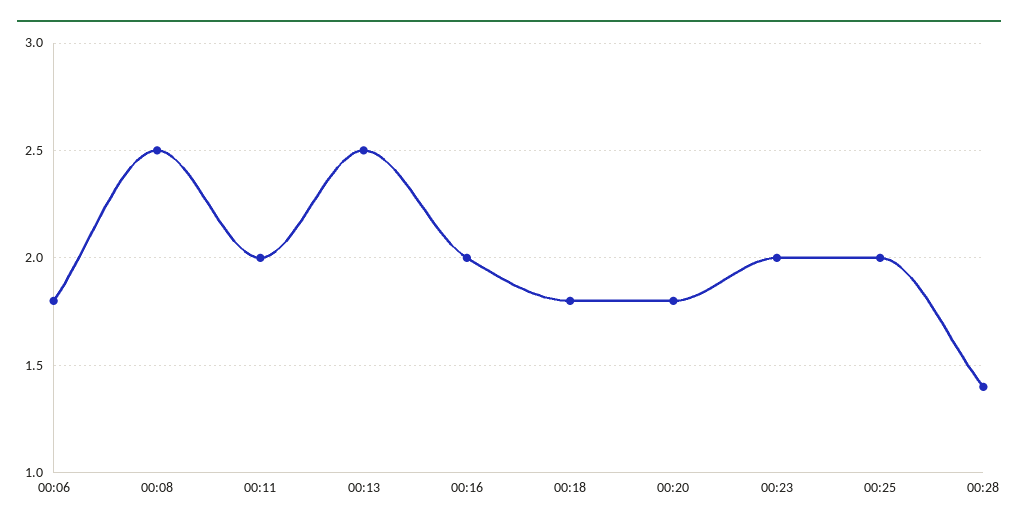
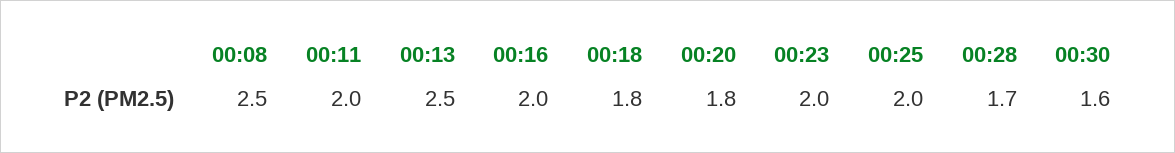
00:06: 1.8 -> none
00:28: 1.4 -> 1.7
00:30: none -> 1.6

